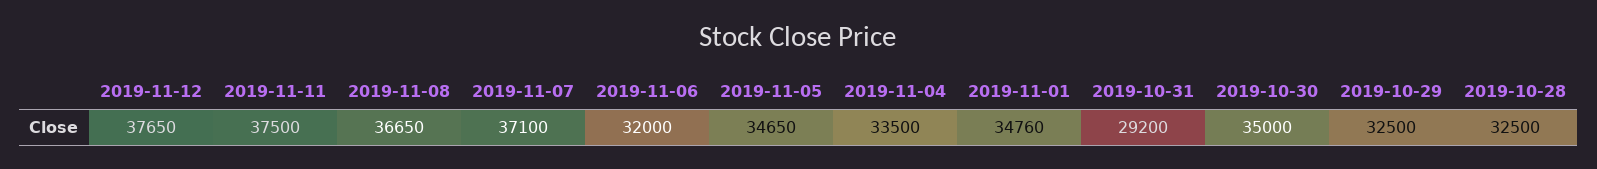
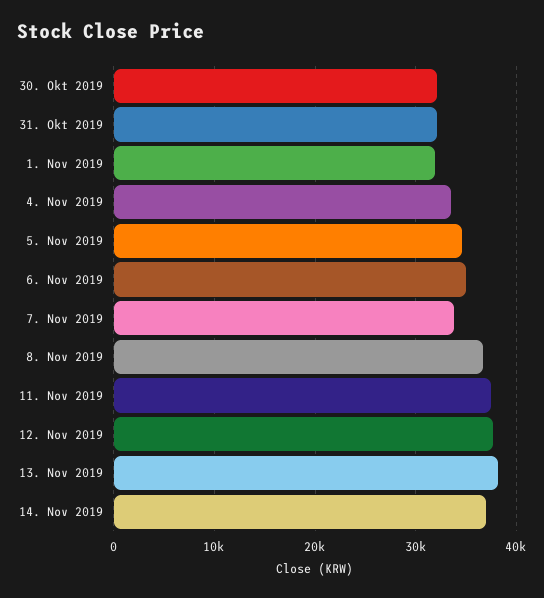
2019-11-07: 37100 -> 34000
2019-11-06: 32000 -> 35000
2019-11-01: 34760 -> 32000
2019-10-31: 29200 -> 32000
2019-10-30: 35000 -> 32000
2019-10-29: 32500 -> none
2019-10-28: 32500 -> none
13. Nov 2019: none -> 38000
14. Nov 2019: none -> 37000

